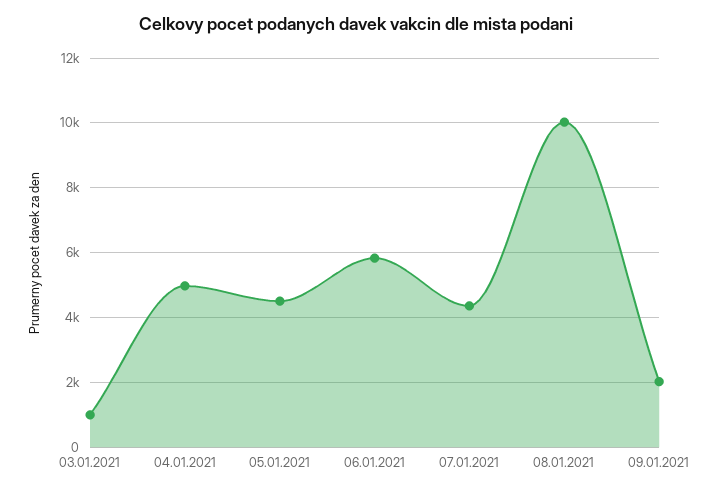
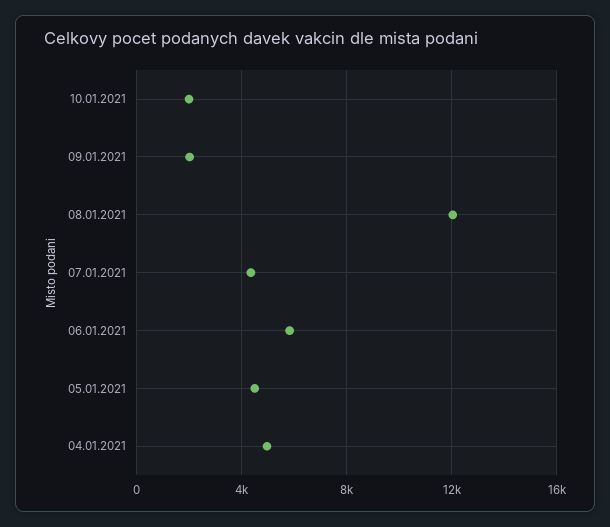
03.01.2021: 1000 -> none
08.01.2021: 10000 -> 12000
10.01.2021: none -> 2000

